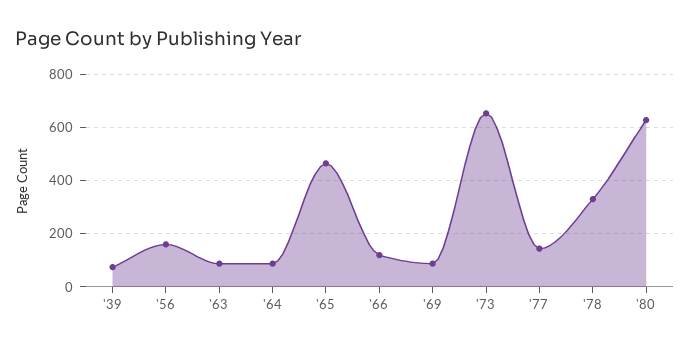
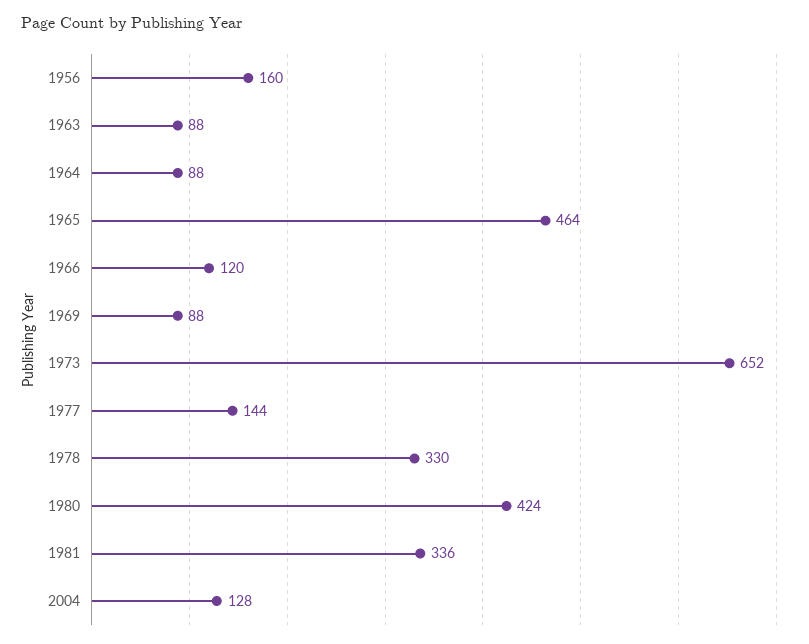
'39: 75 -> none
'80: 625 -> 424
1981: none -> 336
2004: none -> 128

